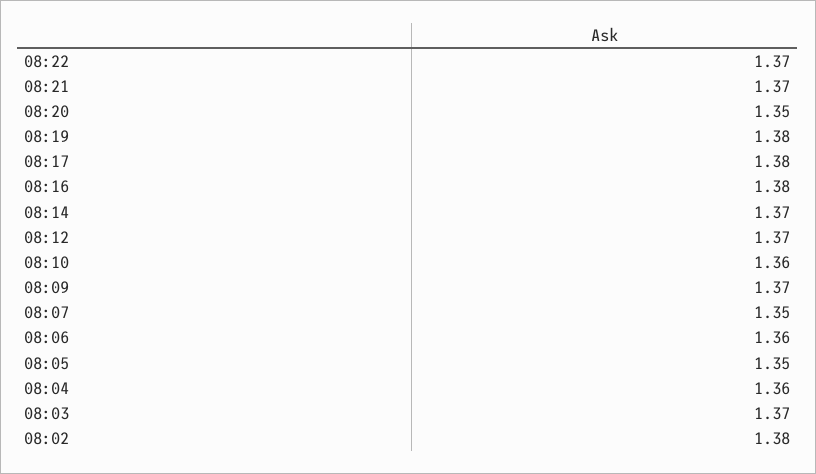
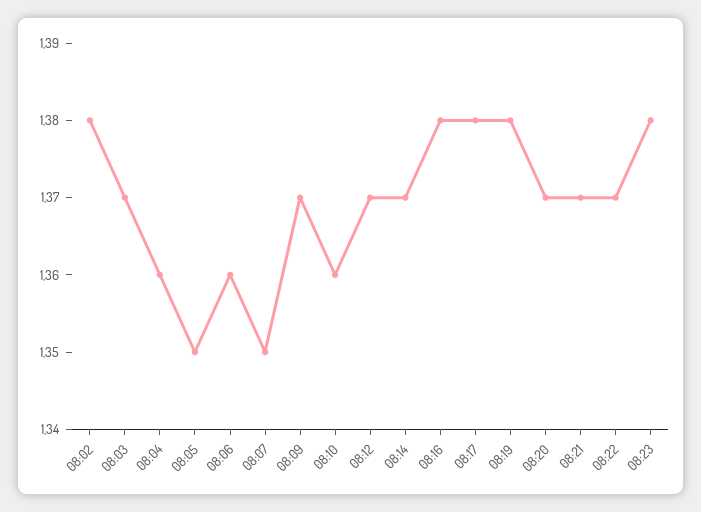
08:20: 1.35 -> 1.37
08:23: none -> 1.38

